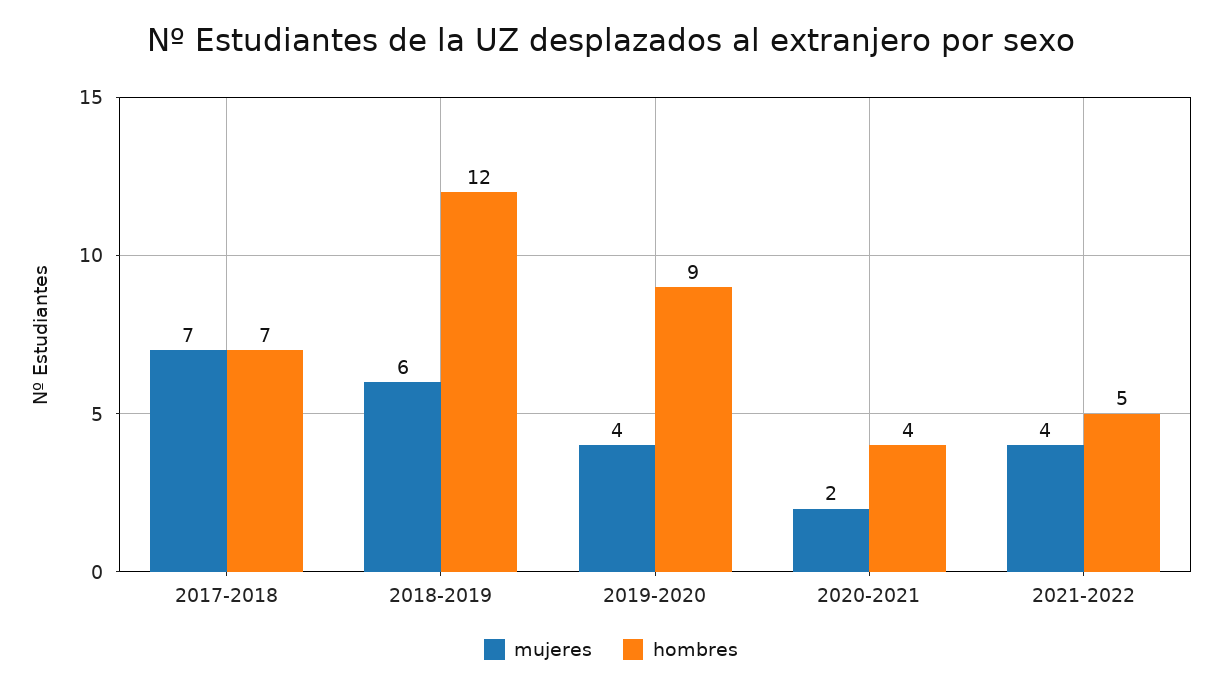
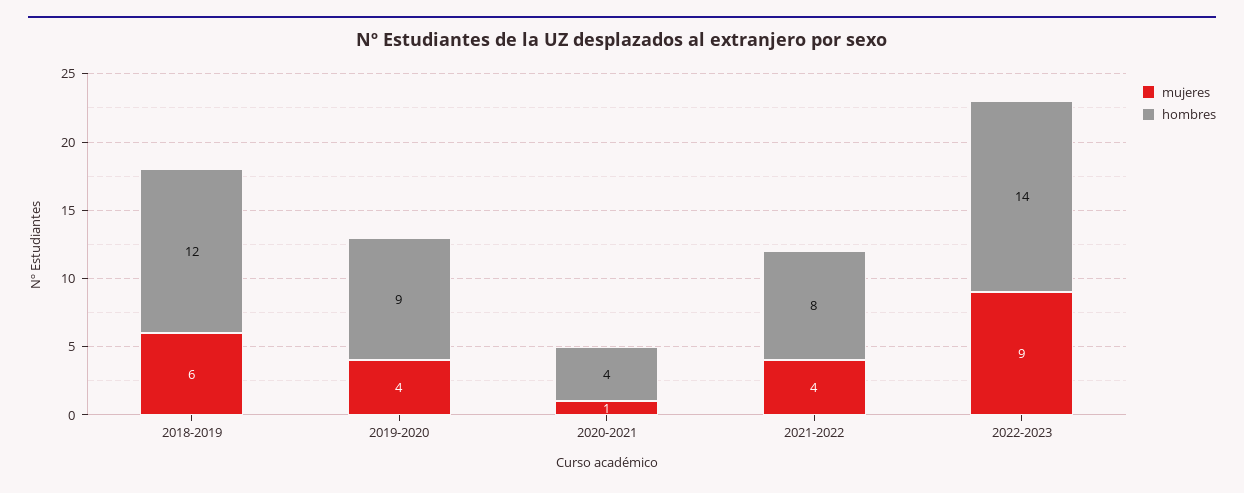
mujeres, 2017-2018: 7 -> none
hombres, 2017-2018: 7 -> none
mujeres, 2020-2021: 2 -> 1
hombres, 2021-2022: 5 -> 8
mujeres, 2022-2023: none -> 9
hombres, 2022-2023: none -> 14

